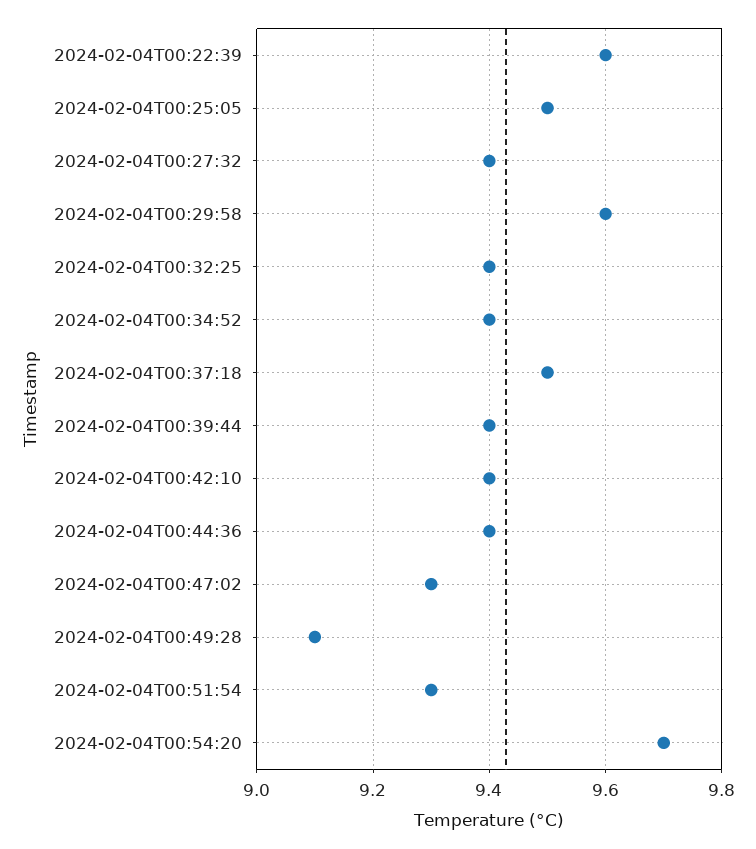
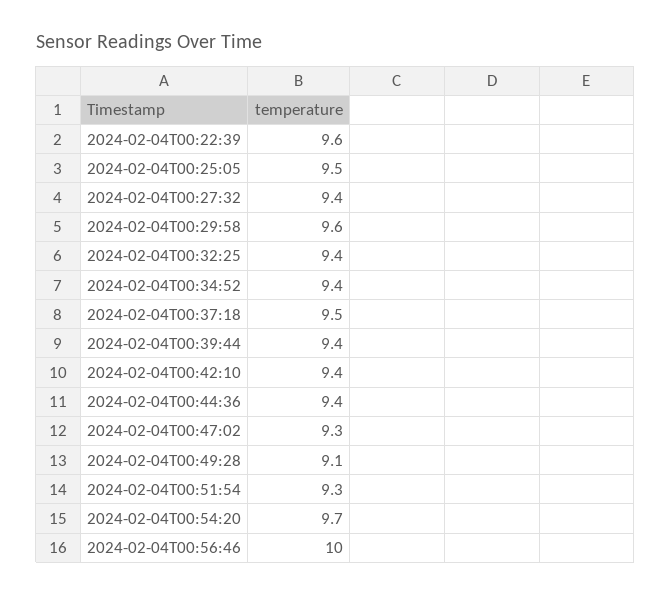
2024-02-04T00:56:46: none -> 10

